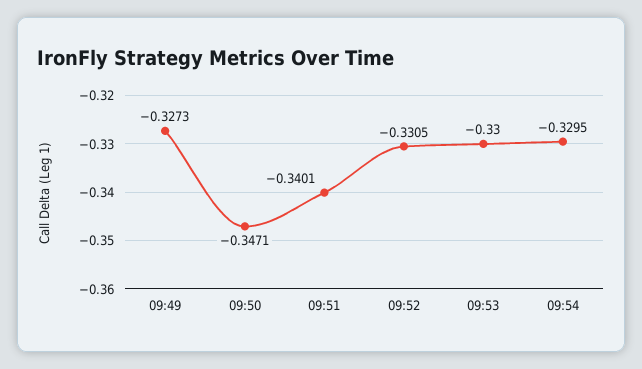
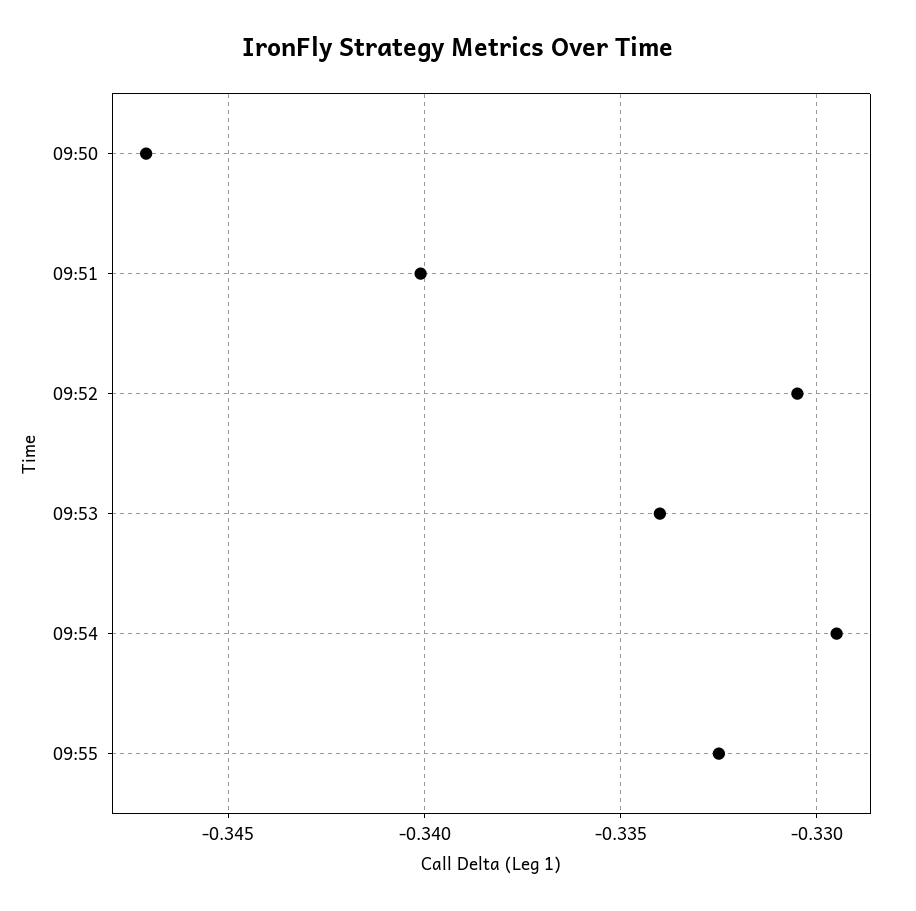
09:49: -0.3273 -> none
09:53: -0.33 -> -0.334
09:55: none -> -0.3325

